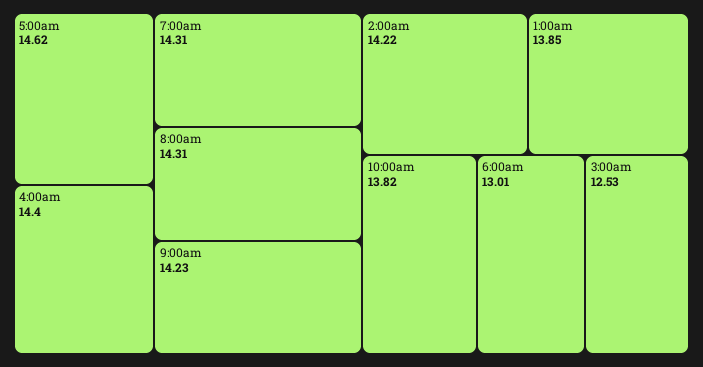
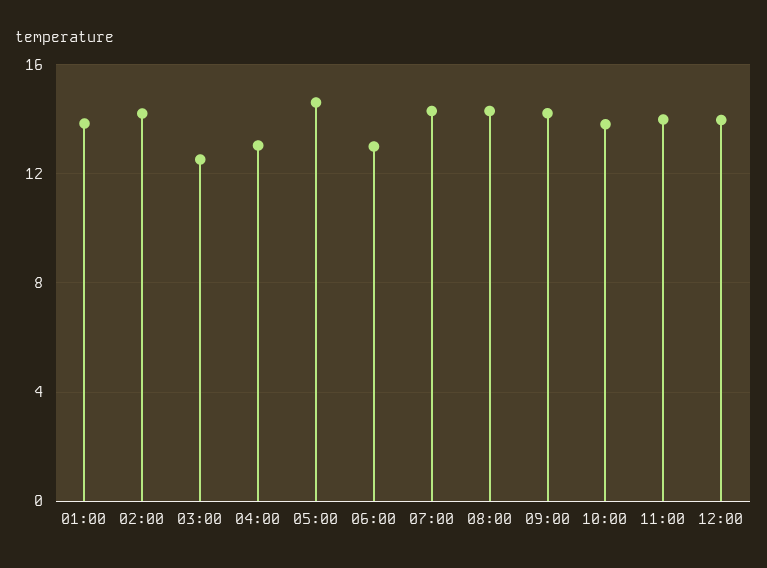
4:00am: 14.4 -> 13
11:00: none -> 14
12:00: none -> 14

